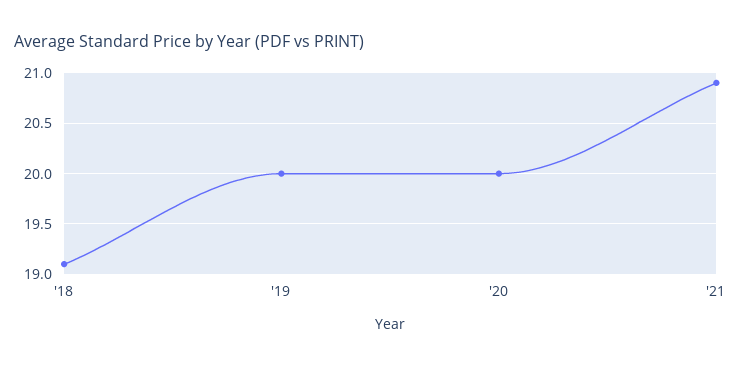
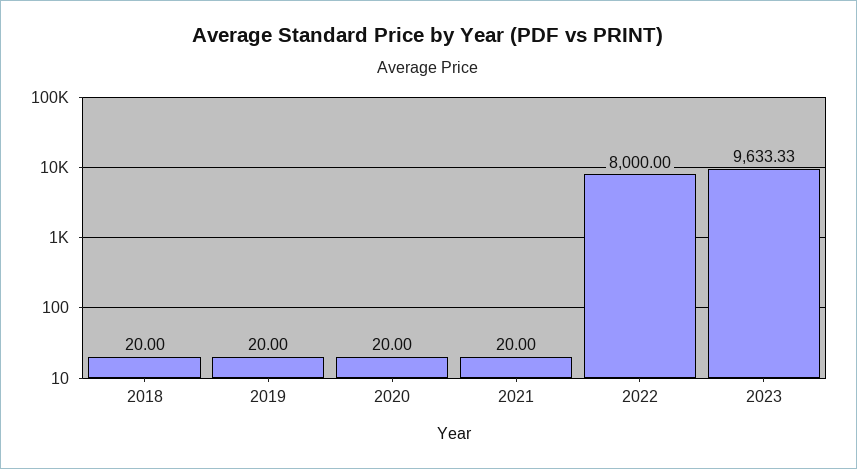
'18: 19.1 -> 20
'21: 20.9 -> 20
2022: none -> 8000
2023: none -> 9633.33

